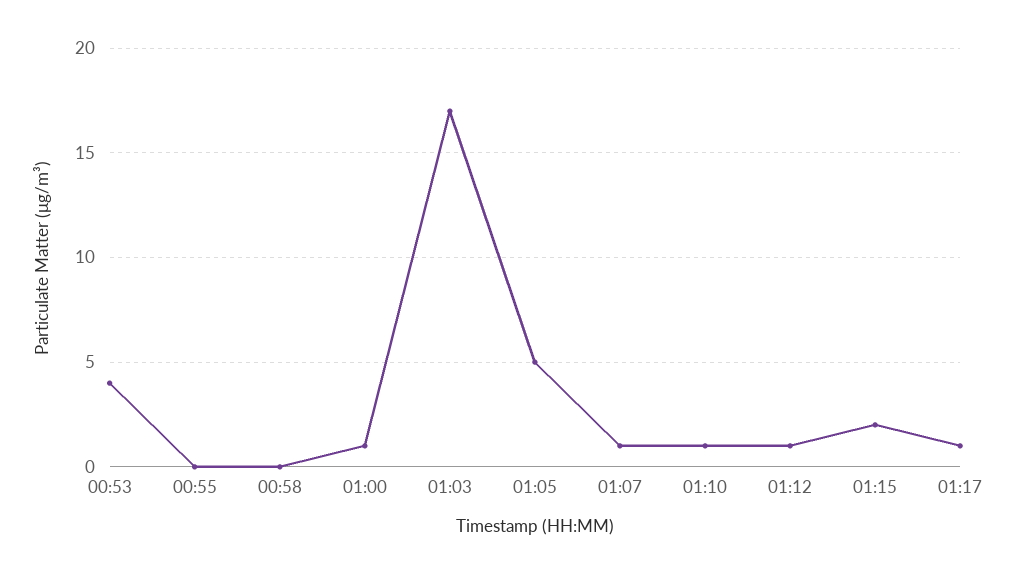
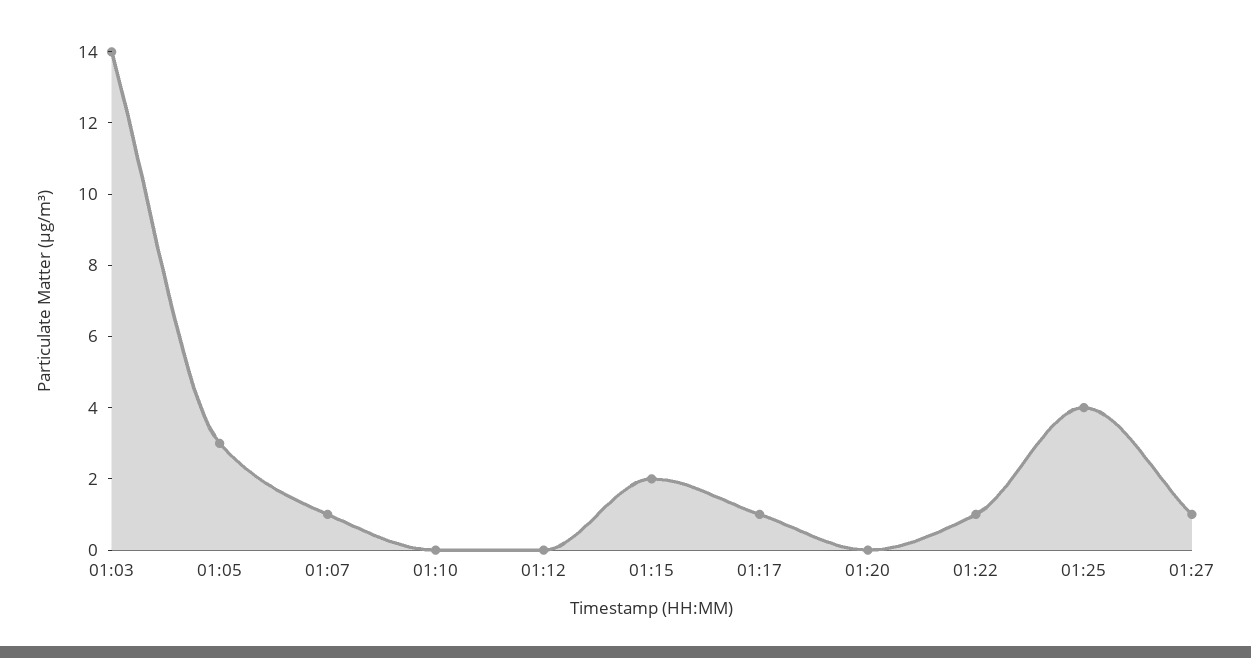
00:53: 4 -> none
00:55: 0 -> none
00:58: 0 -> none
01:00: 1 -> none
01:03: 17 -> 14
01:05: 5 -> 3
01:10: 1 -> 0
01:12: 1 -> 0
01:20: none -> 0
01:22: none -> 1
01:25: none -> 4
01:27: none -> 1

